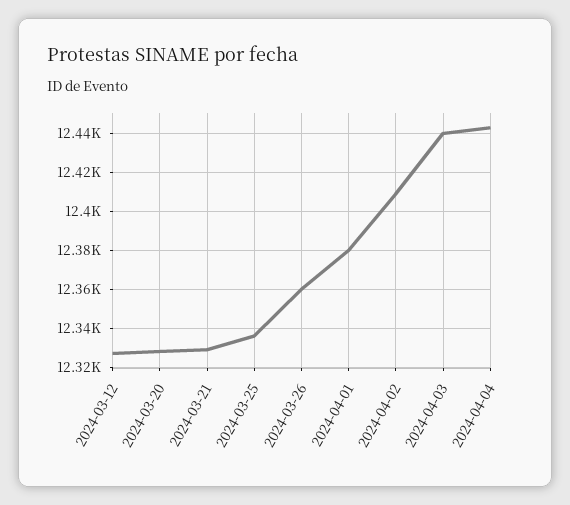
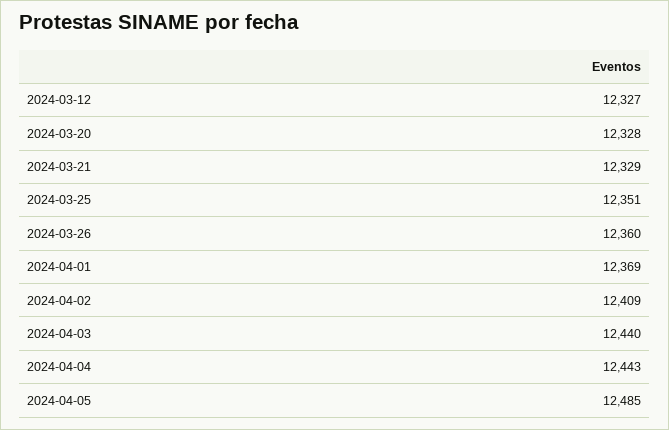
2024-03-25: 12335 -> 12351
2024-04-01: 12380 -> 12369
2024-04-05: none -> 12485

